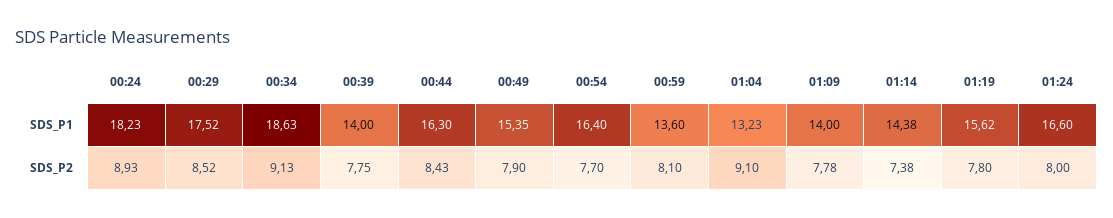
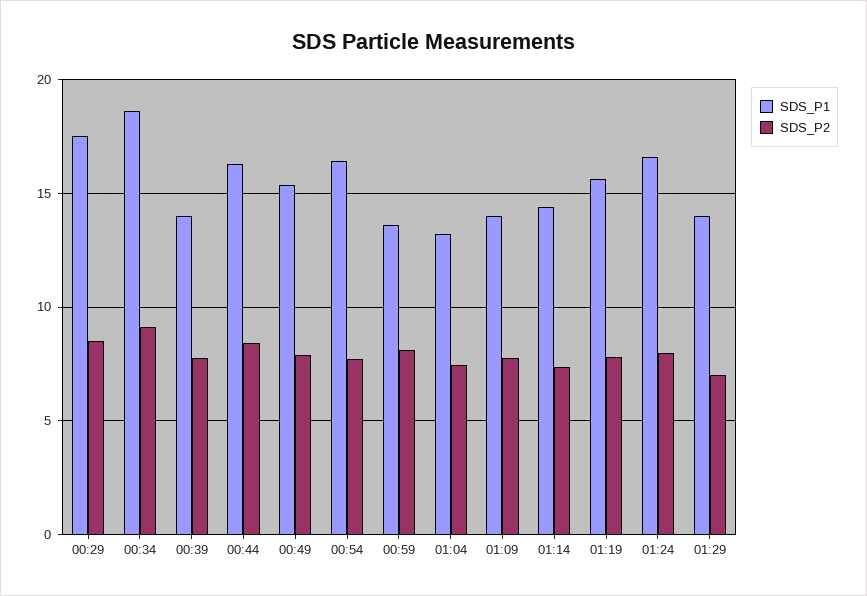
SDS_P1, 00:24: 18.23 -> none
SDS_P2, 00:24: 8.93 -> none
SDS_P2, 01:04: 9.1 -> 7.5
SDS_P1, 01:29: none -> 14
SDS_P2, 01:29: none -> 7

